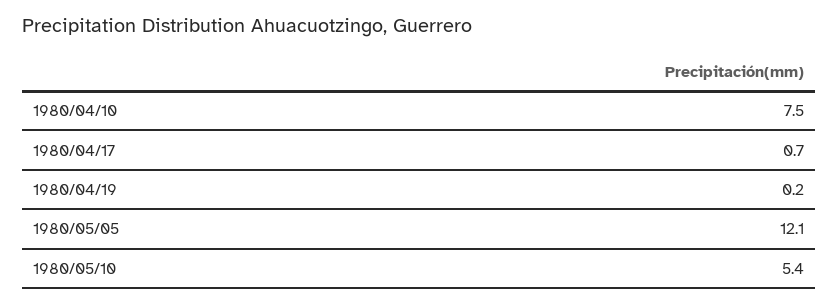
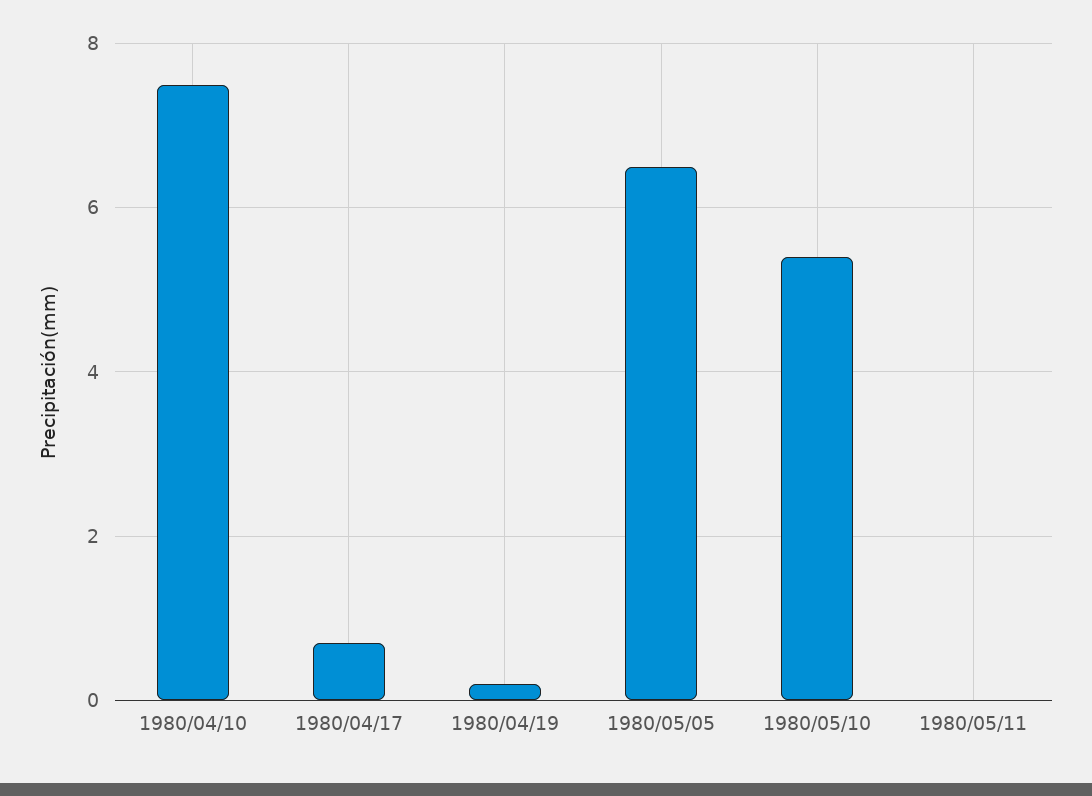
1980/05/05: 12.1 -> 6.5
1980/05/11: none -> 0

